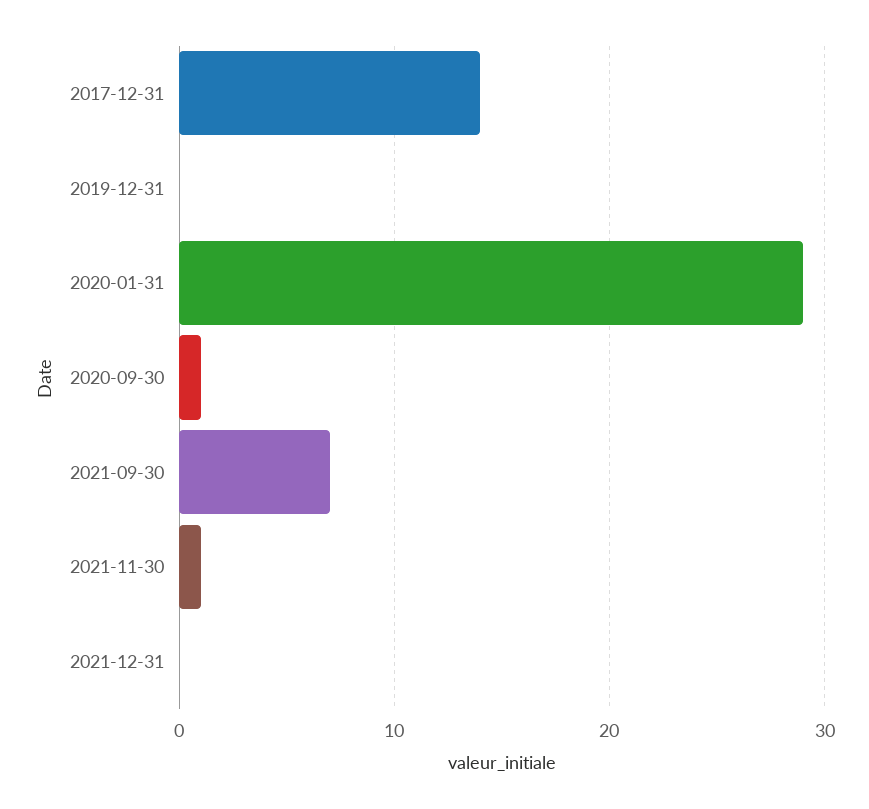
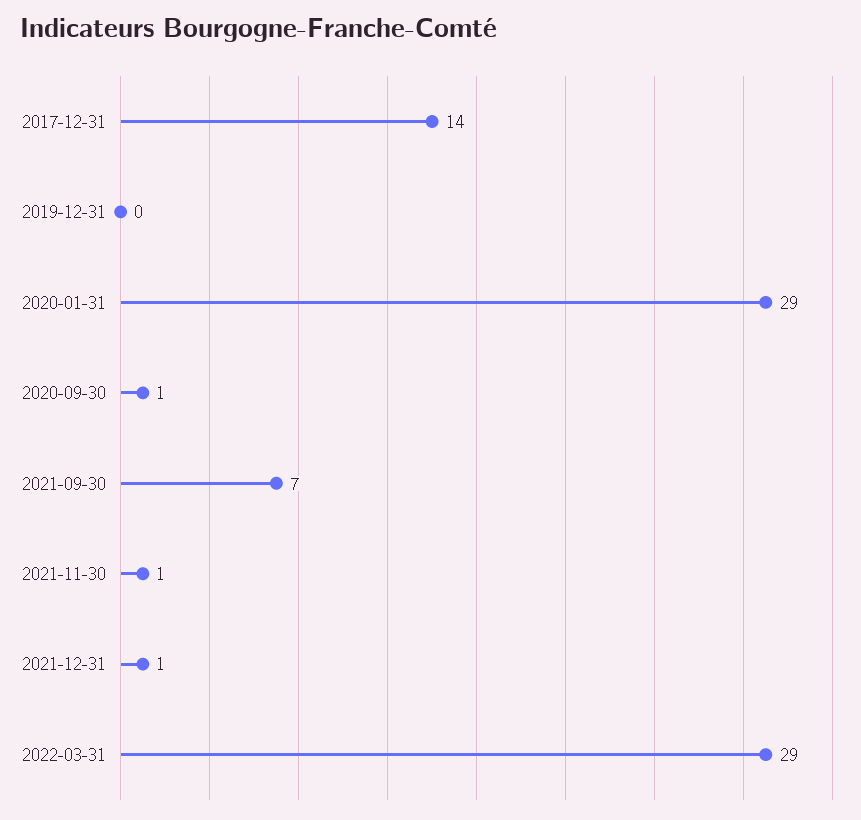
2021-12-31: 0 -> 1
2022-03-31: none -> 29

